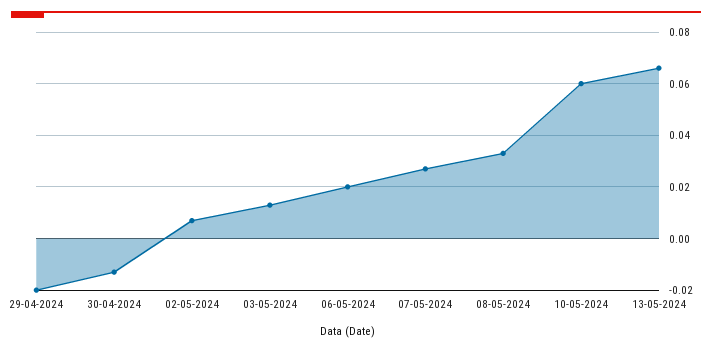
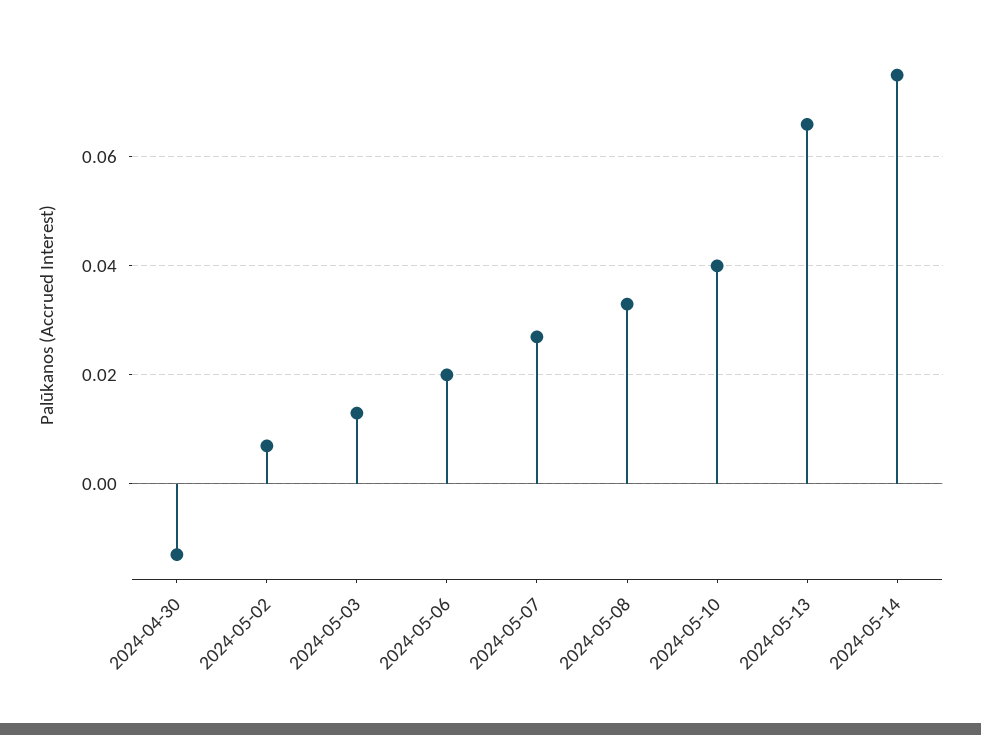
29-04-2024: -0.02 -> none
10-05-2024: 0.06 -> 0.04
2024-05-14: none -> 0.075

